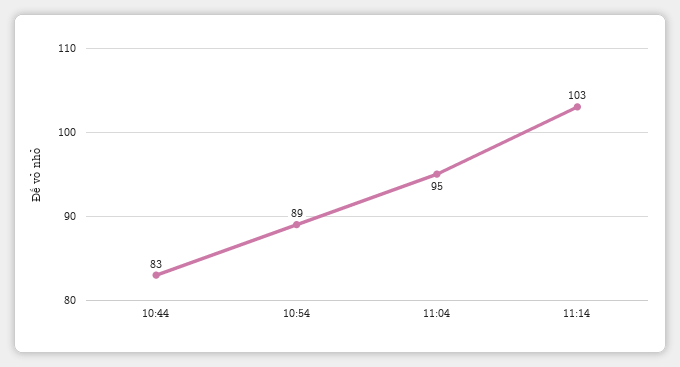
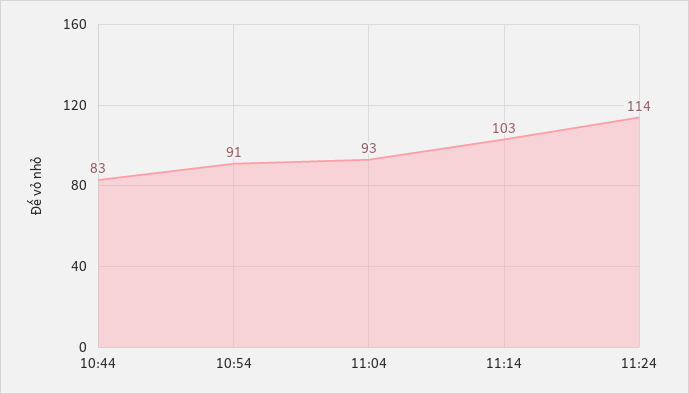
10:54: 89 -> 91
11:04: 95 -> 93
11:24: none -> 114

